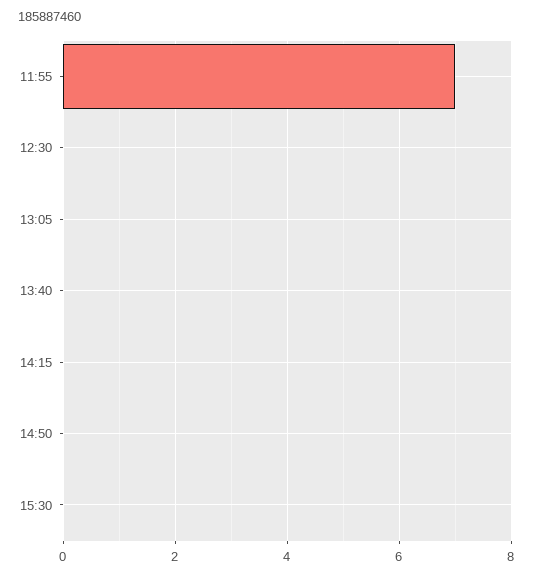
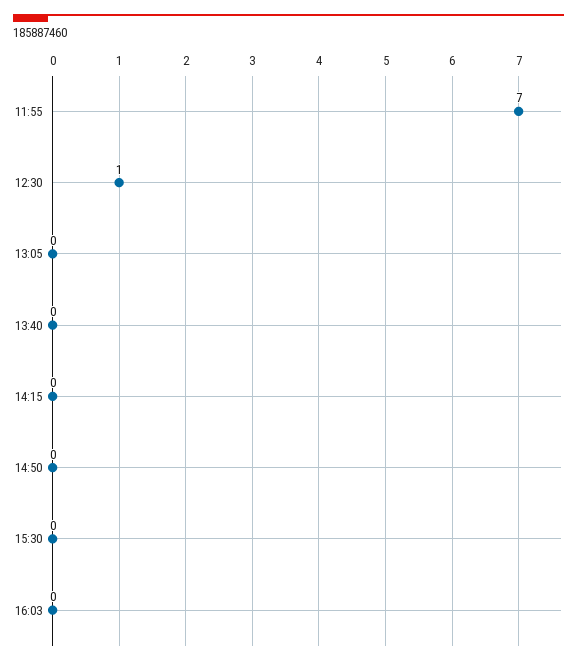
12:30: 0 -> 1
16:03: none -> 0

